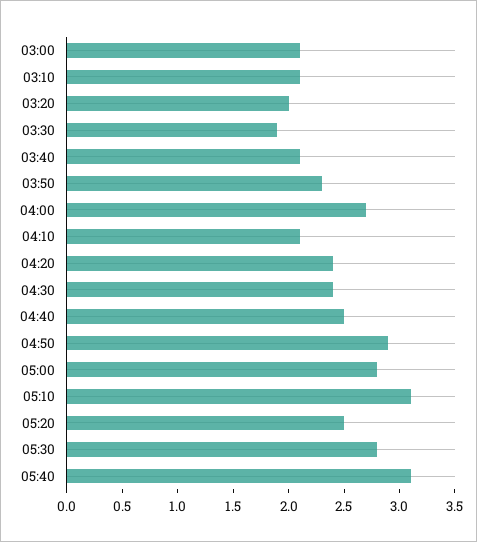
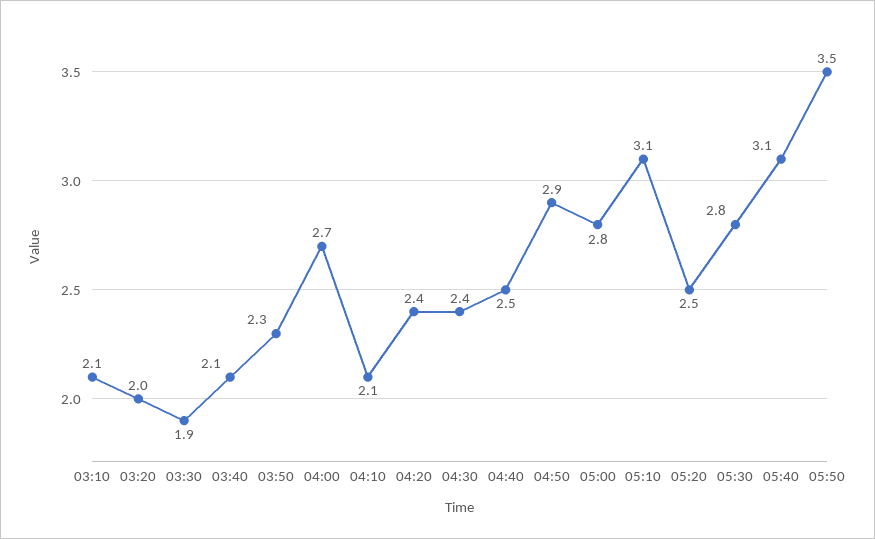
03:00: 2.1 -> none
05:50: none -> 3.5

